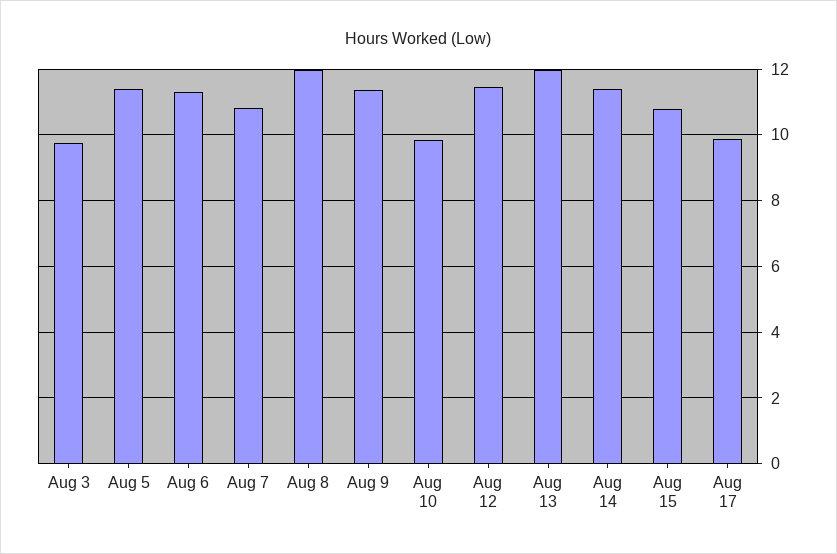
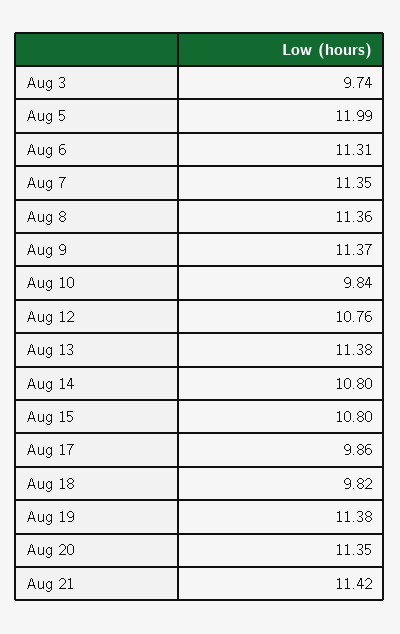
Aug 5: 11.4 -> 11.99
Aug 7: 10.8 -> 11.35
Aug 8: 12 -> 11.36
Aug 12: 11.4 -> 10.76
Aug 13: 12 -> 11.38
Aug 14: 11.4 -> 10.8
Aug 18: none -> 9.82
Aug 19: none -> 11.38
Aug 20: none -> 11.35
Aug 21: none -> 11.42

